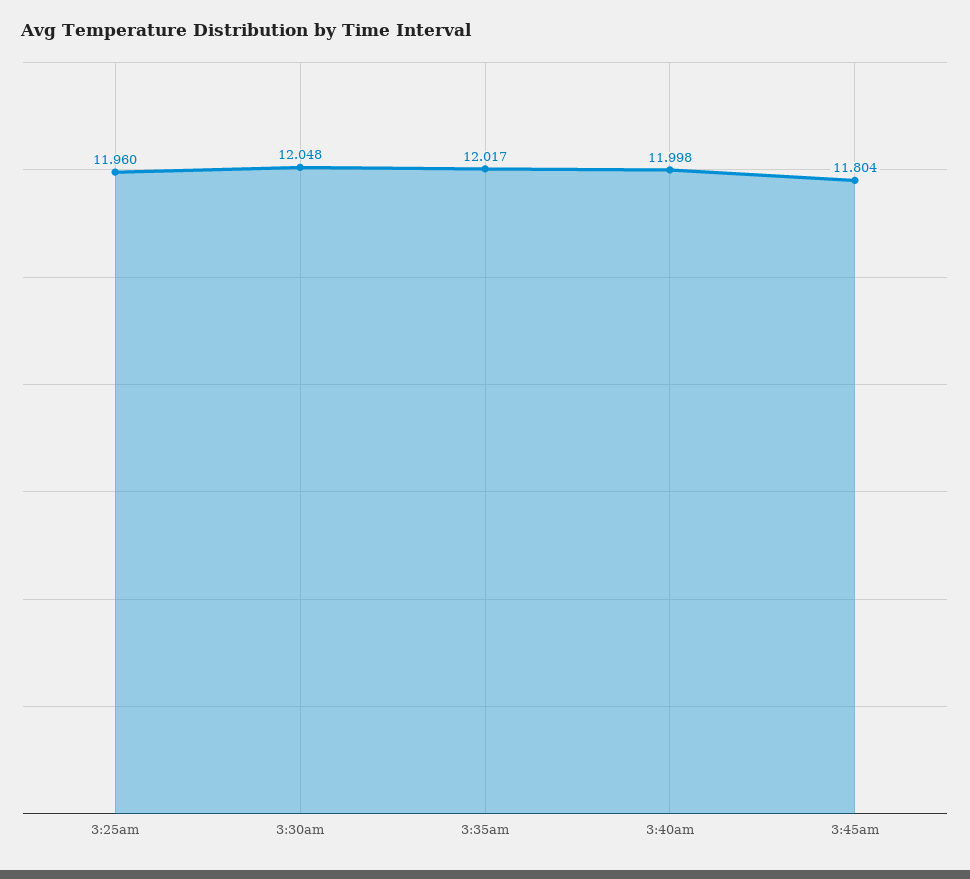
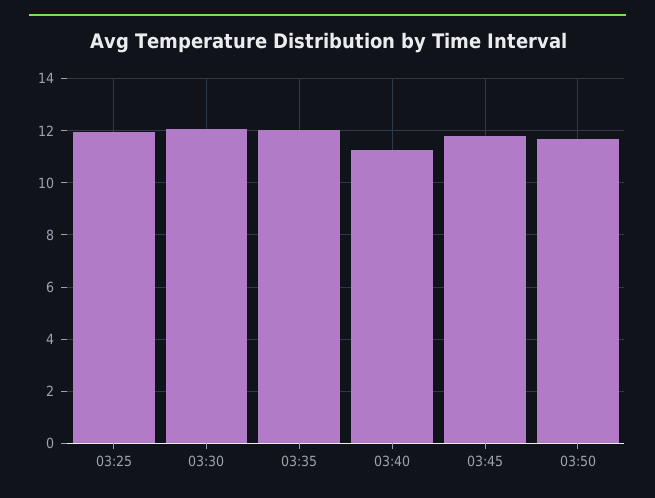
3:40am: 11.998 -> 11.25
03:50: none -> 11.75

